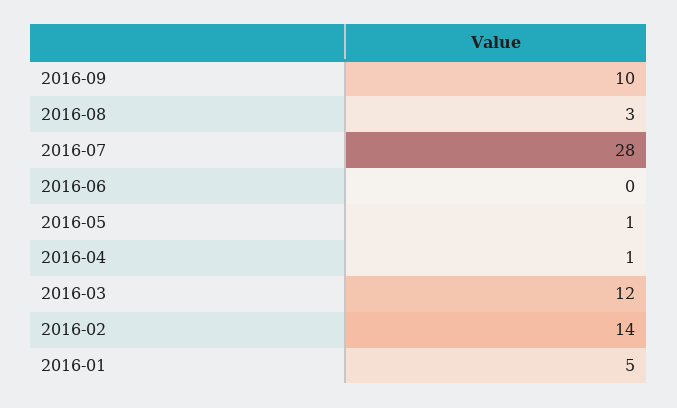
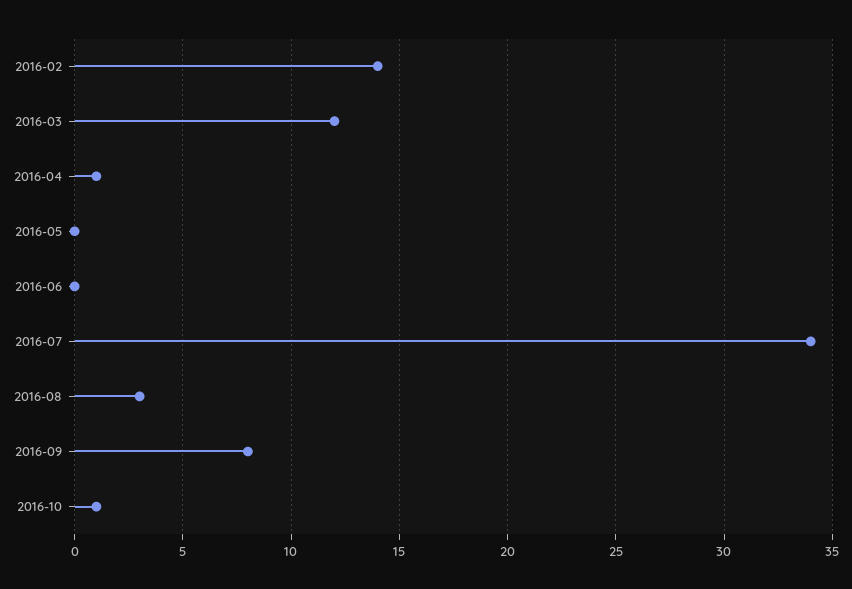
2016-09: 10 -> 8
2016-07: 28 -> 34
2016-05: 1 -> 0
2016-01: 5 -> none
2016-10: none -> 1

